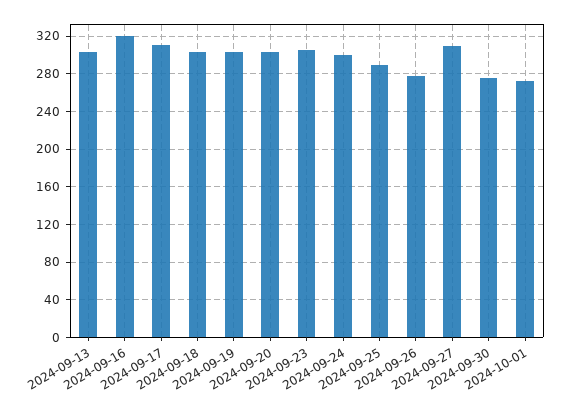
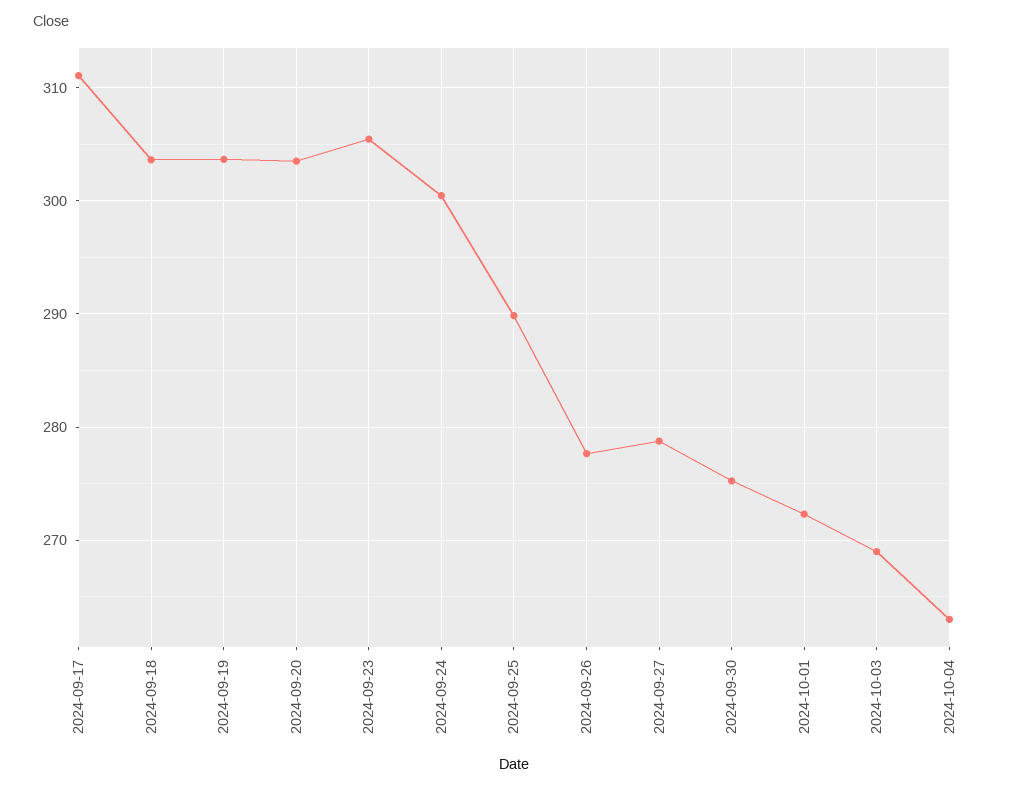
2024-09-13: 300 -> none
2024-09-16: 320 -> none
2024-09-27: 310 -> 279
2024-10-03: none -> 269
2024-10-04: none -> 263

